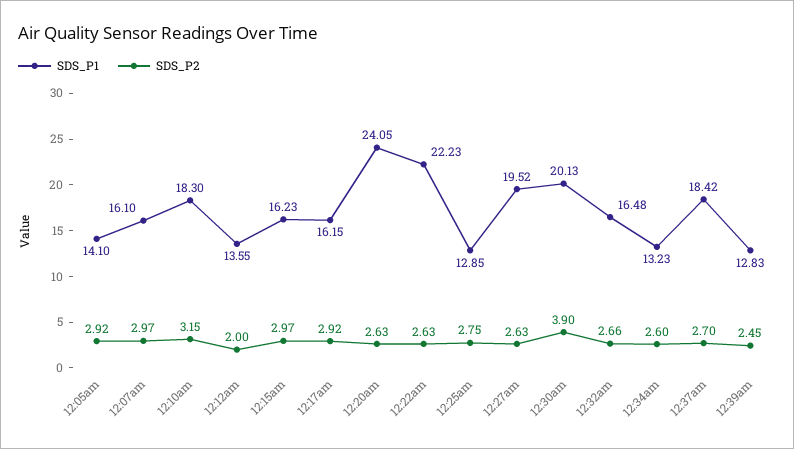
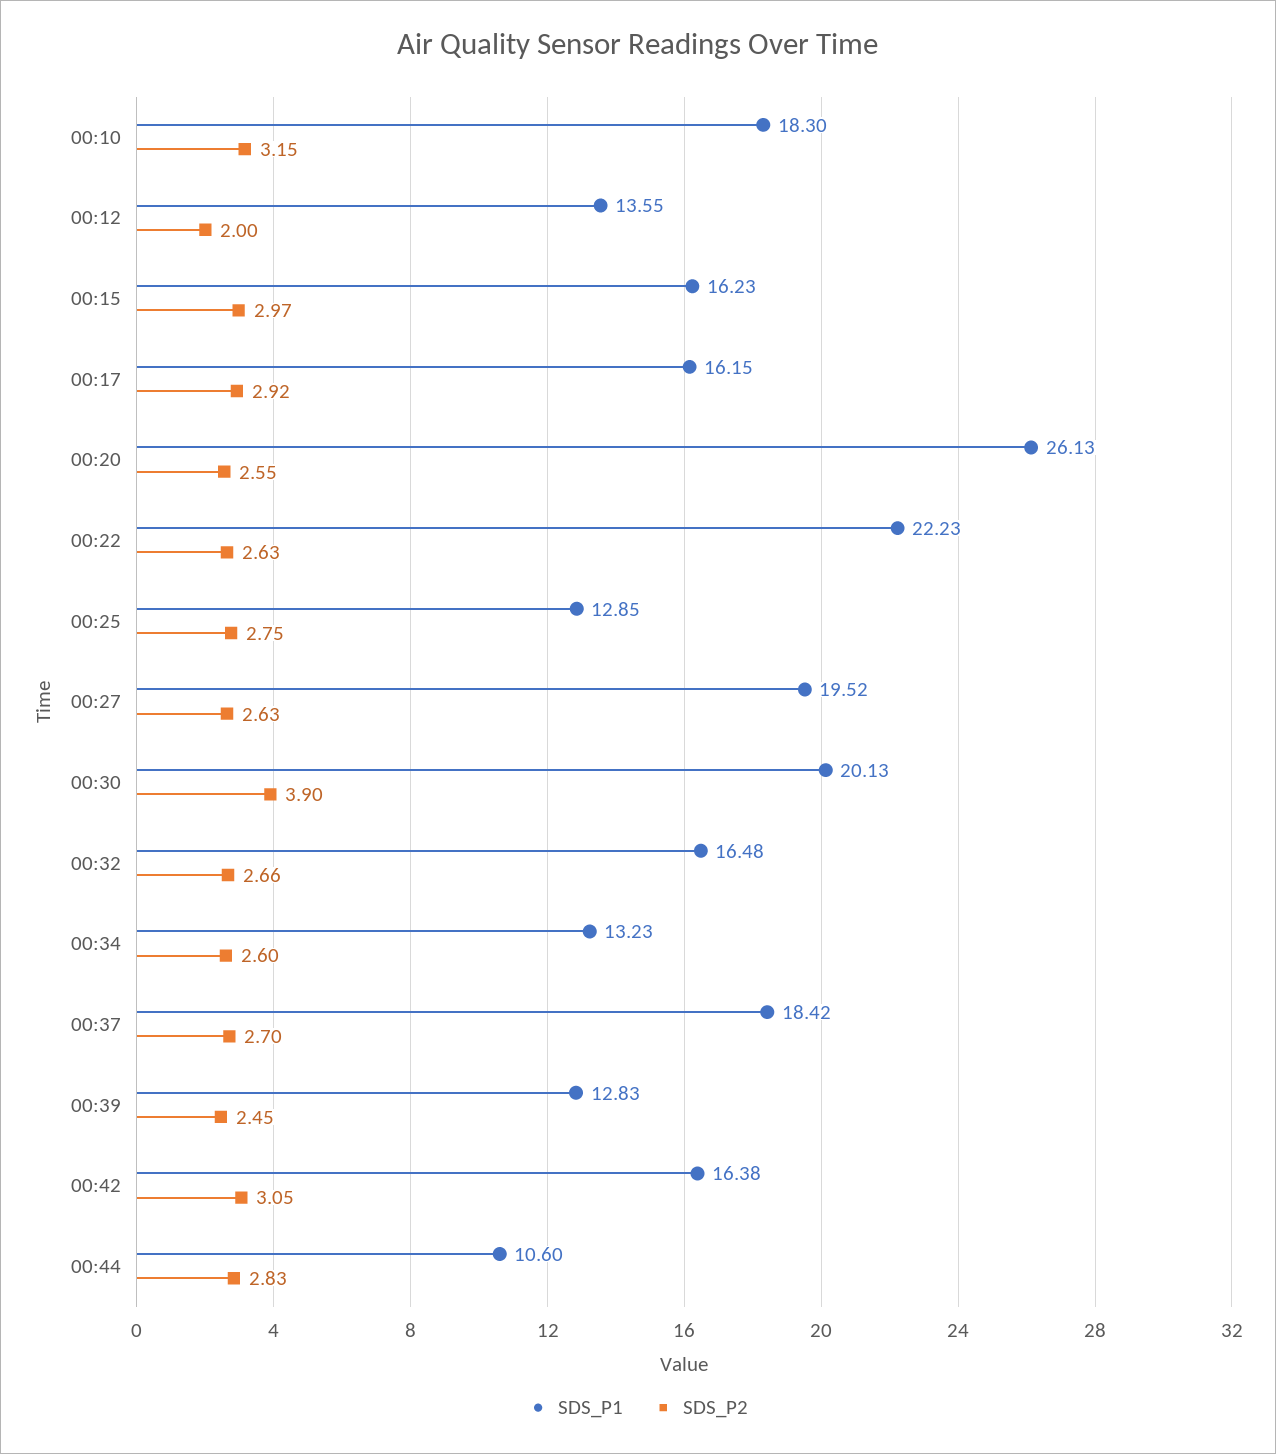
SDS_P1, 12:05am: 14.1 -> none
SDS_P2, 12:05am: 2.92 -> none
SDS_P1, 12:07am: 16.1 -> none
SDS_P2, 12:07am: 2.97 -> none
SDS_P1, 12:20am: 24.05 -> 26.13
SDS_P2, 12:20am: 2.63 -> 2.55
SDS_P1, 00:42: none -> 16.38
SDS_P2, 00:42: none -> 3.05
SDS_P1, 00:44: none -> 10.6
SDS_P2, 00:44: none -> 2.83

